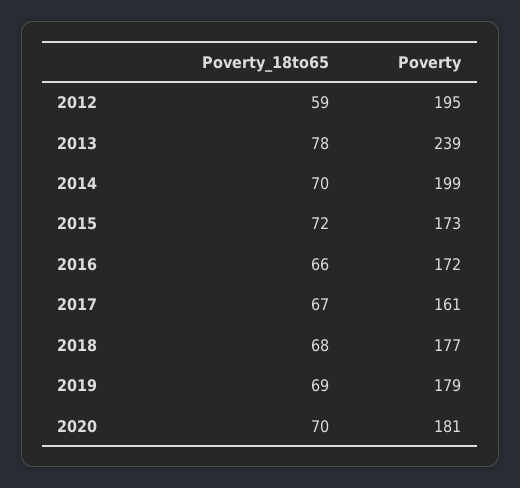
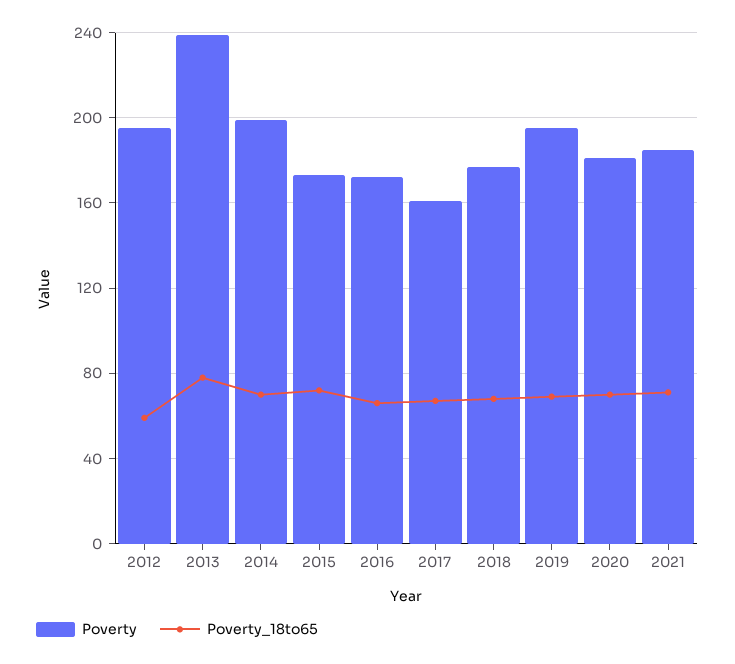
Poverty, 2019: 179 -> 195
Poverty, 2021: none -> 185
Poverty_18to65, 2021: none -> 70

